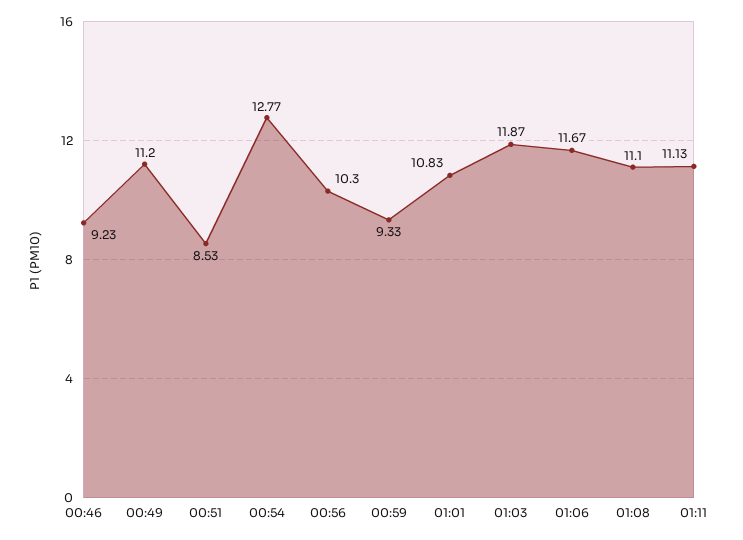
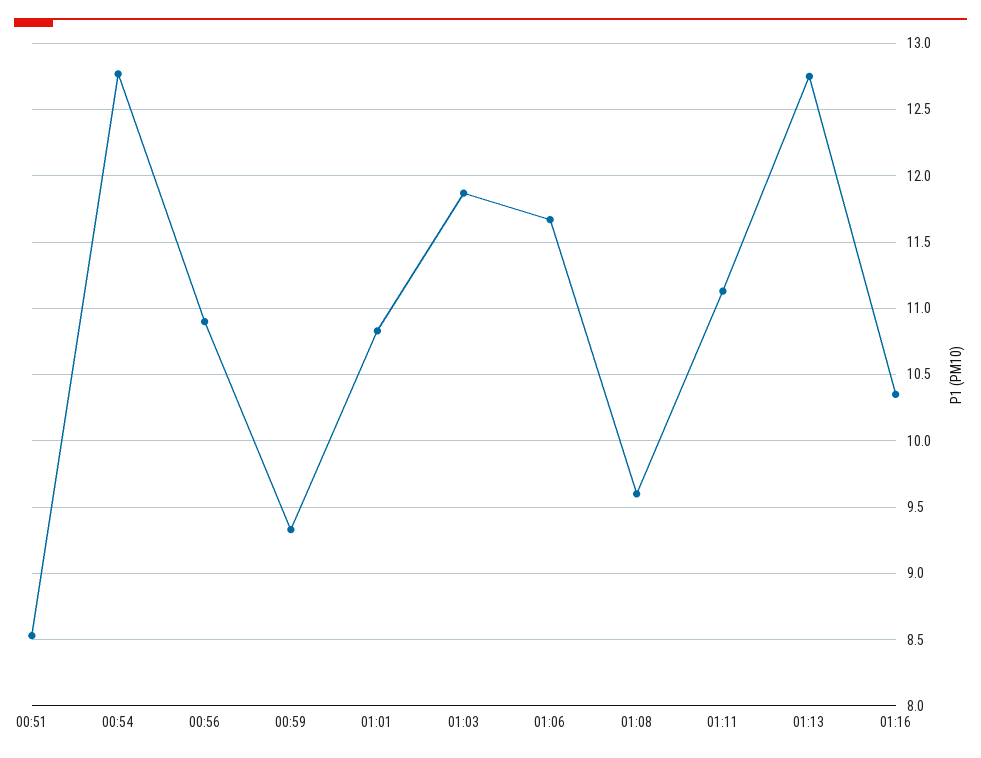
00:46: 9.23 -> none
00:49: 11.2 -> none
00:56: 10.3 -> 10.9
01:08: 11.1 -> 9.6
01:13: none -> 12.75
01:16: none -> 10.35

